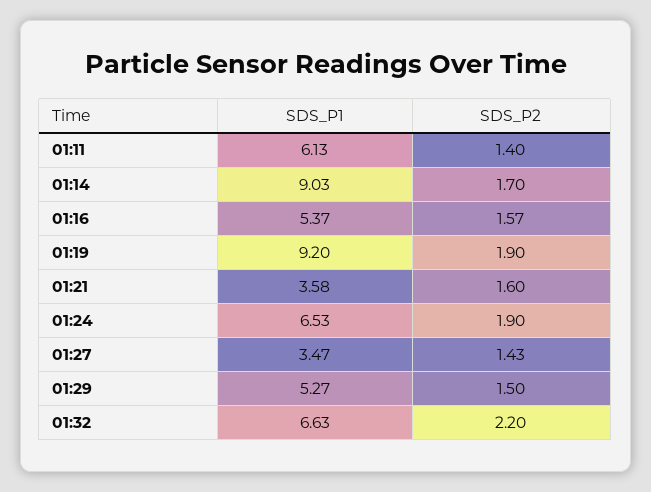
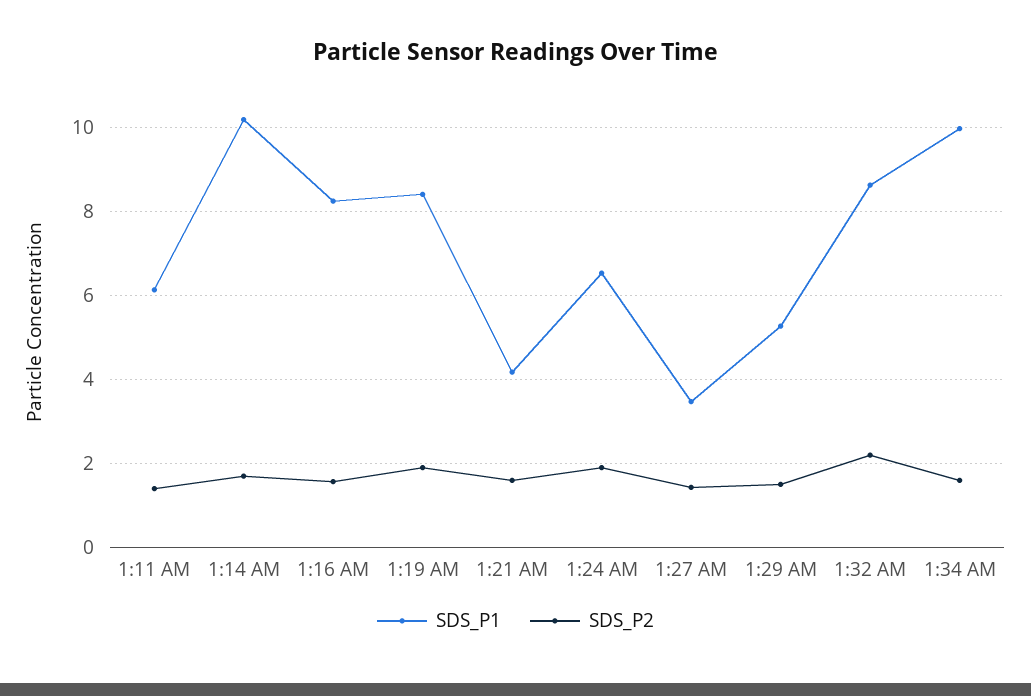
SDS_P1, 01:14: 9.03 -> 10.2
SDS_P1, 01:16: 5.37 -> 8.2
SDS_P1, 01:19: 9.2 -> 8.4
SDS_P1, 01:21: 3.58 -> 4.2
SDS_P1, 01:32: 6.63 -> 8.6
SDS_P1, 1:34 AM: none -> 10
SDS_P2, 1:34 AM: none -> 1.6

